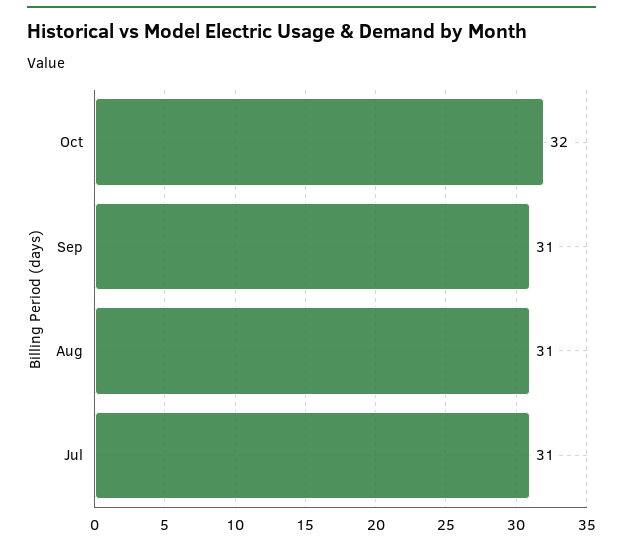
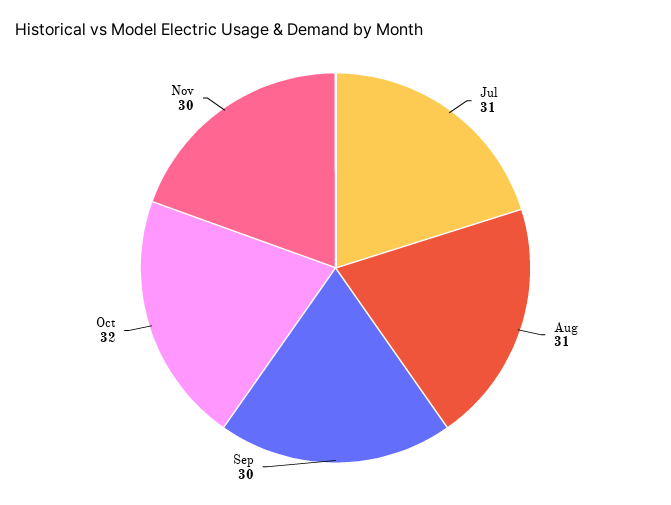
Sep: 31 -> 30
Nov: none -> 30

